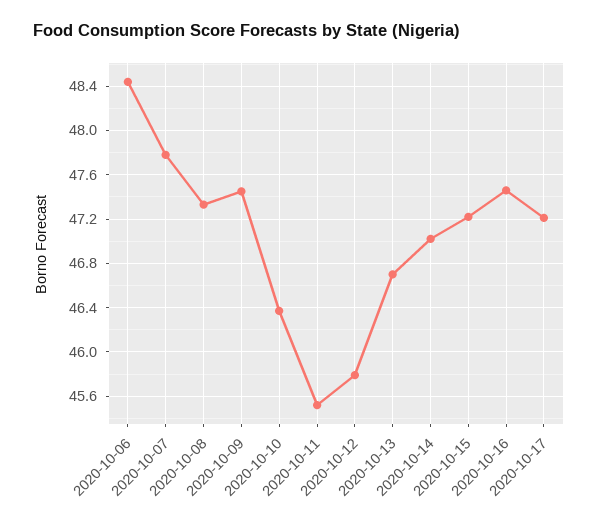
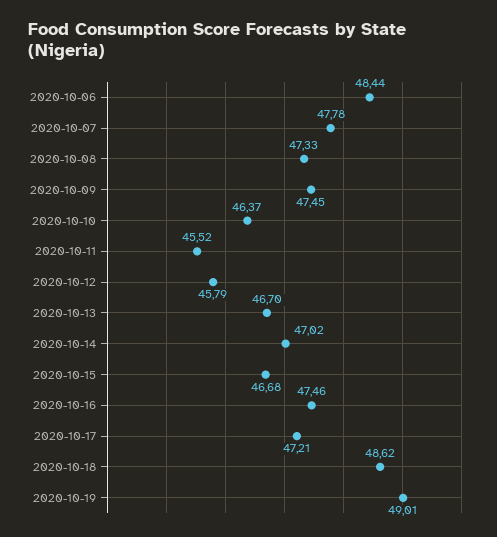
2020-10-15: 47.2 -> 46.68
2020-10-18: none -> 48.62
2020-10-19: none -> 49.01

